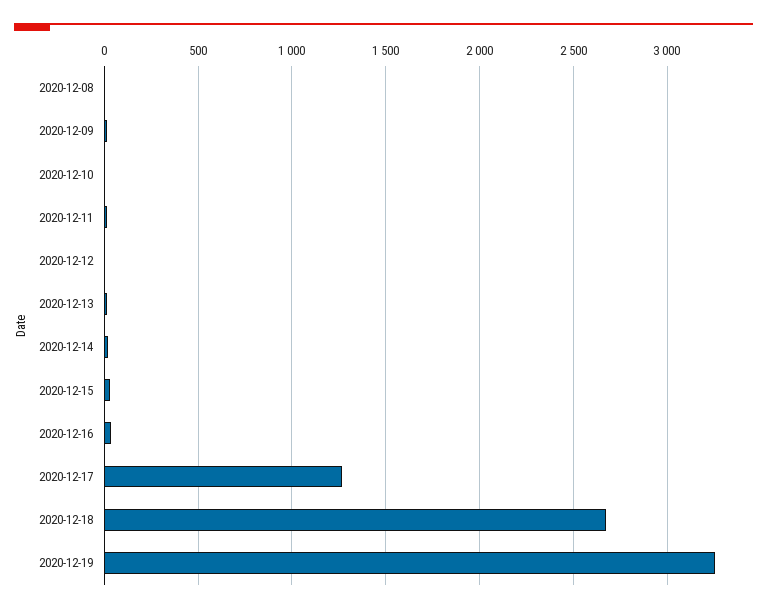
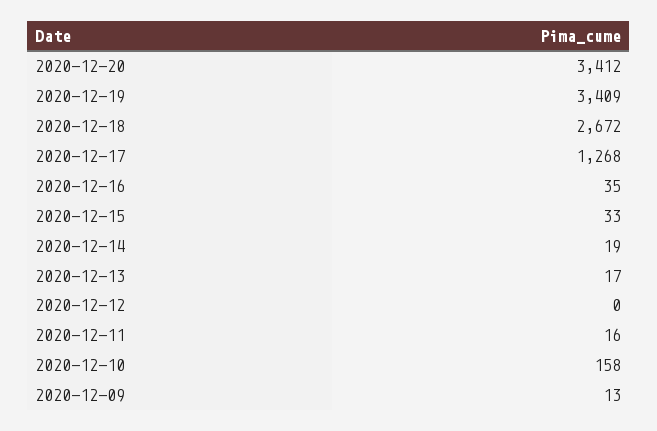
2020-12-08: 0 -> none
2020-12-10: 0 -> 158
2020-12-19: 3250 -> 3409
2020-12-20: none -> 3412

